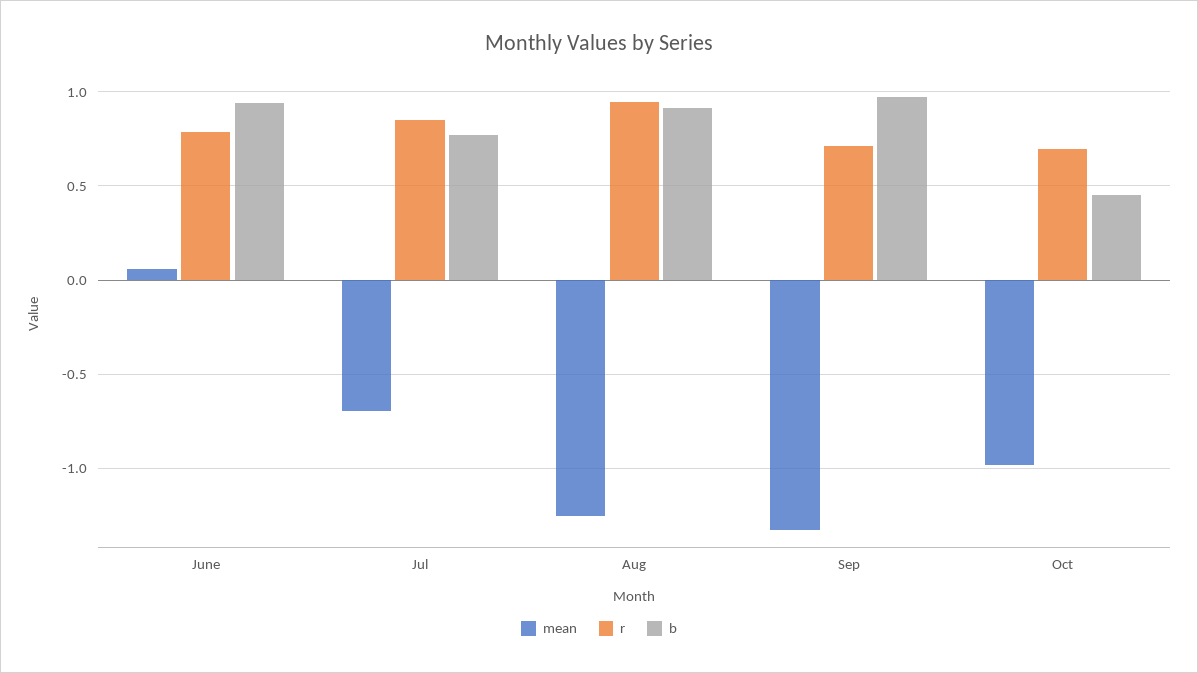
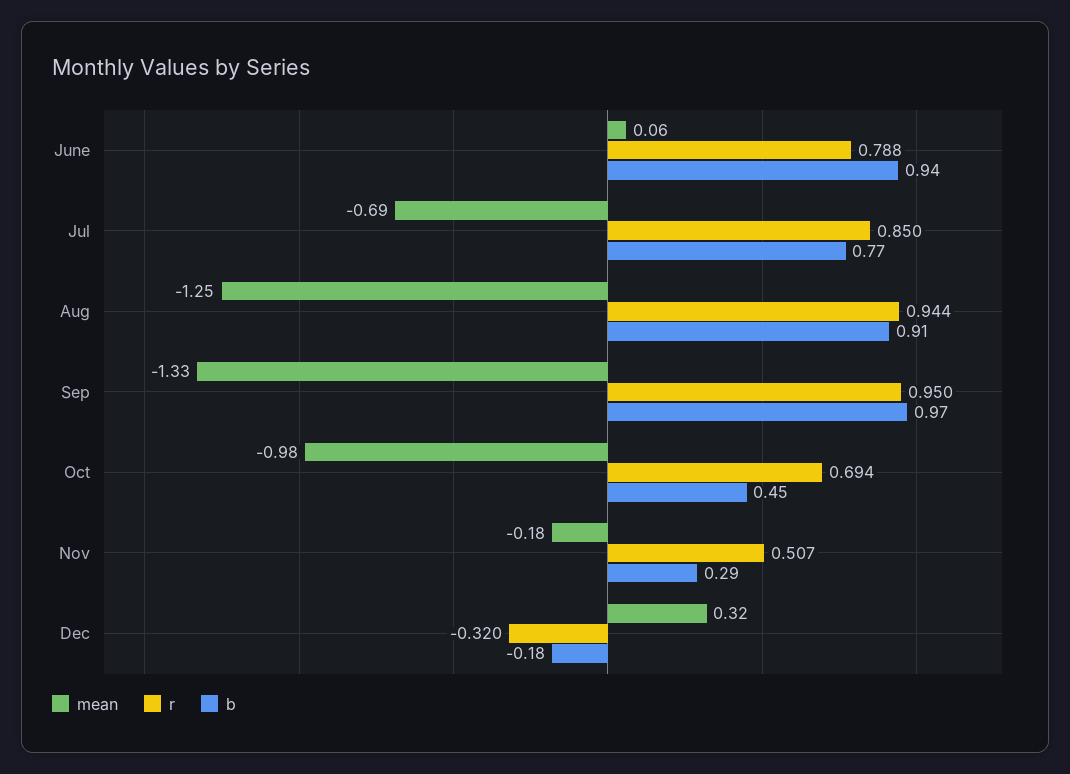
r, Sep: 0.7 -> 0.95
mean, Nov: none -> -0.18
r, Nov: none -> 0.507
b, Nov: none -> 0.29
mean, Dec: none -> 0.32
r, Dec: none -> -0.32
b, Dec: none -> -0.18

